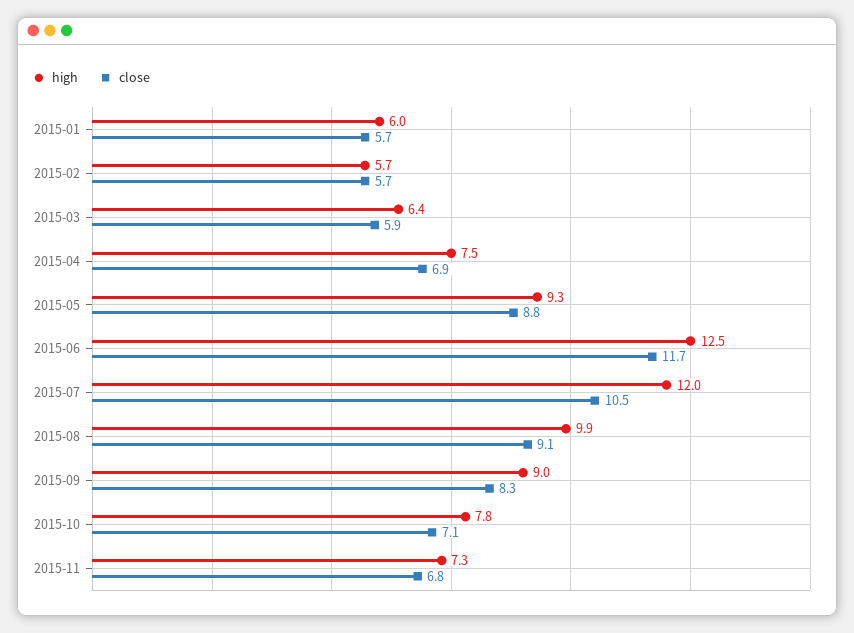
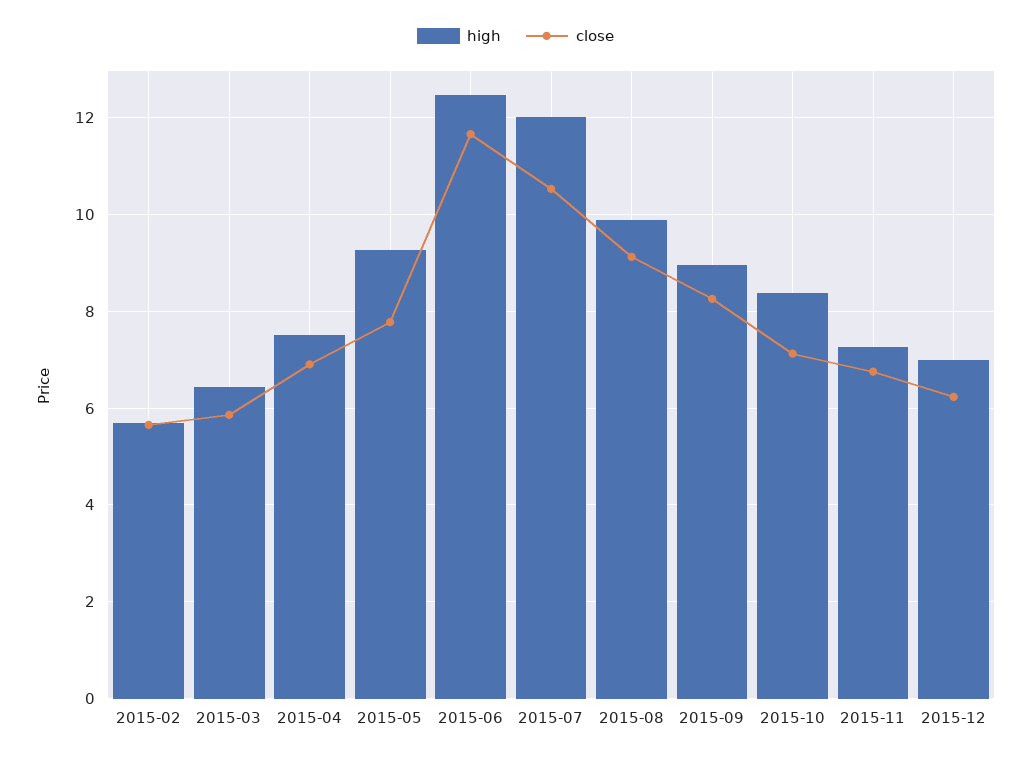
high, 2015-01: 6 -> none
close, 2015-01: 5.7 -> none
close, 2015-05: 8.8 -> 7.8
high, 2015-10: 7.8 -> 8.4
high, 2015-12: none -> 7
close, 2015-12: none -> 6.2

